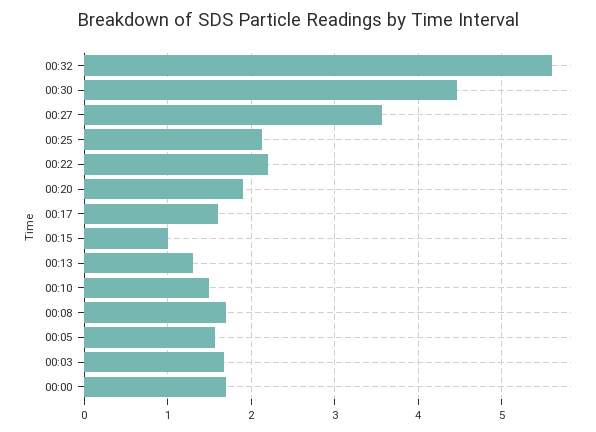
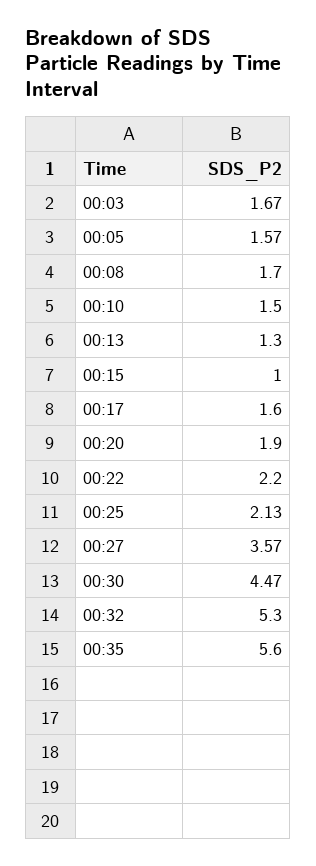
00:32: 5.6 -> 5.3
00:00: 1.7 -> none
00:35: none -> 5.6

